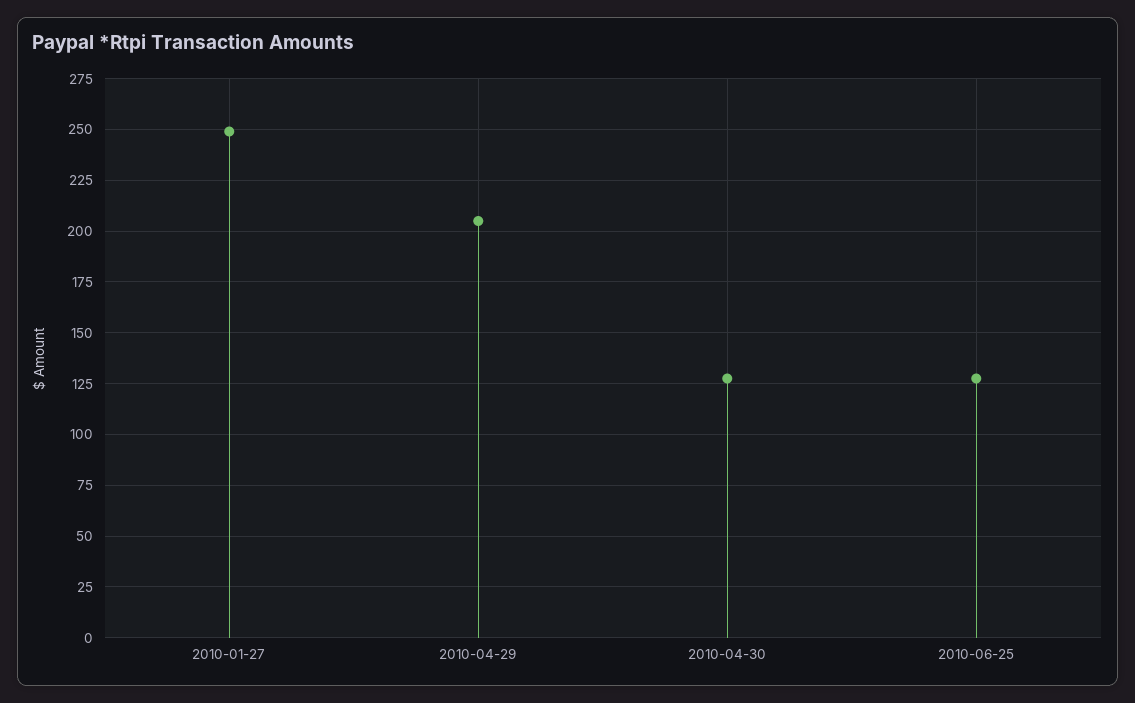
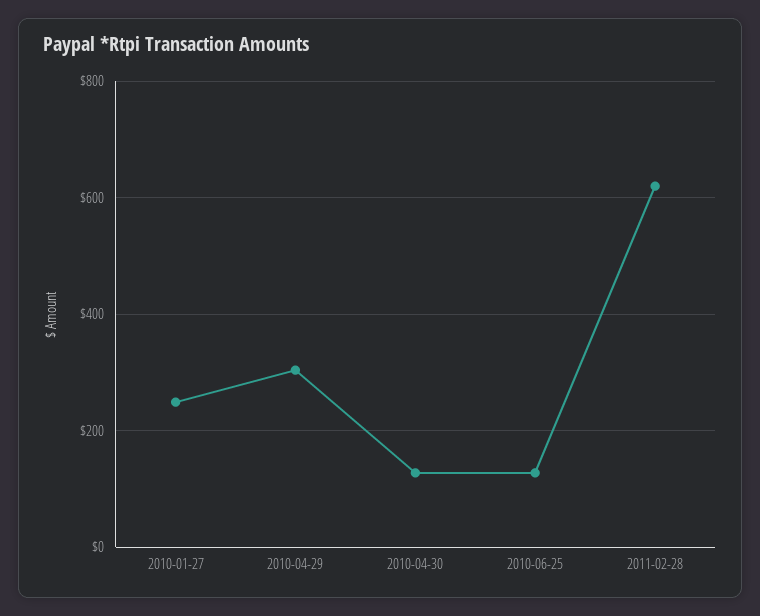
2010-04-29: 205 -> 300
2011-02-28: none -> 620

